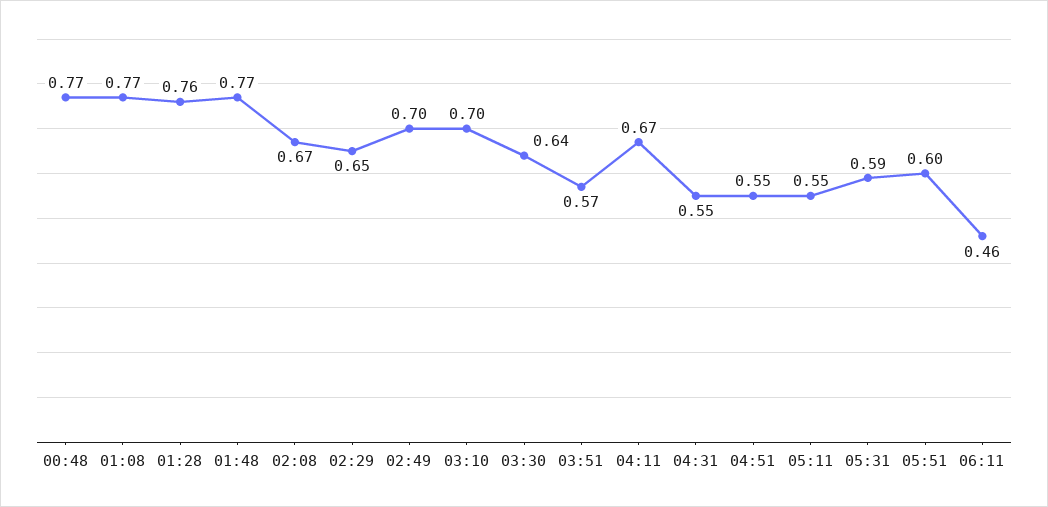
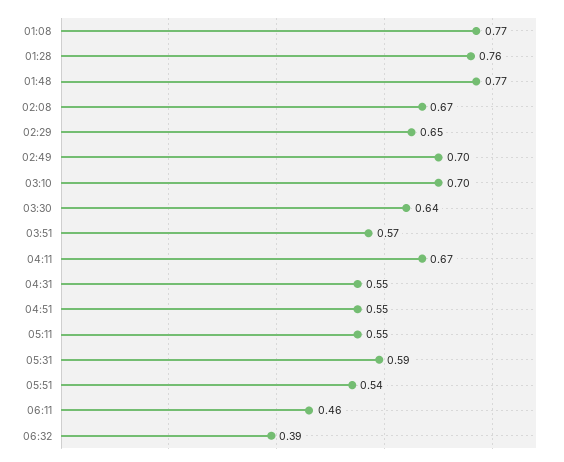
00:48: 0.77 -> none
05:51: 0.6 -> 0.54
06:32: none -> 0.39

